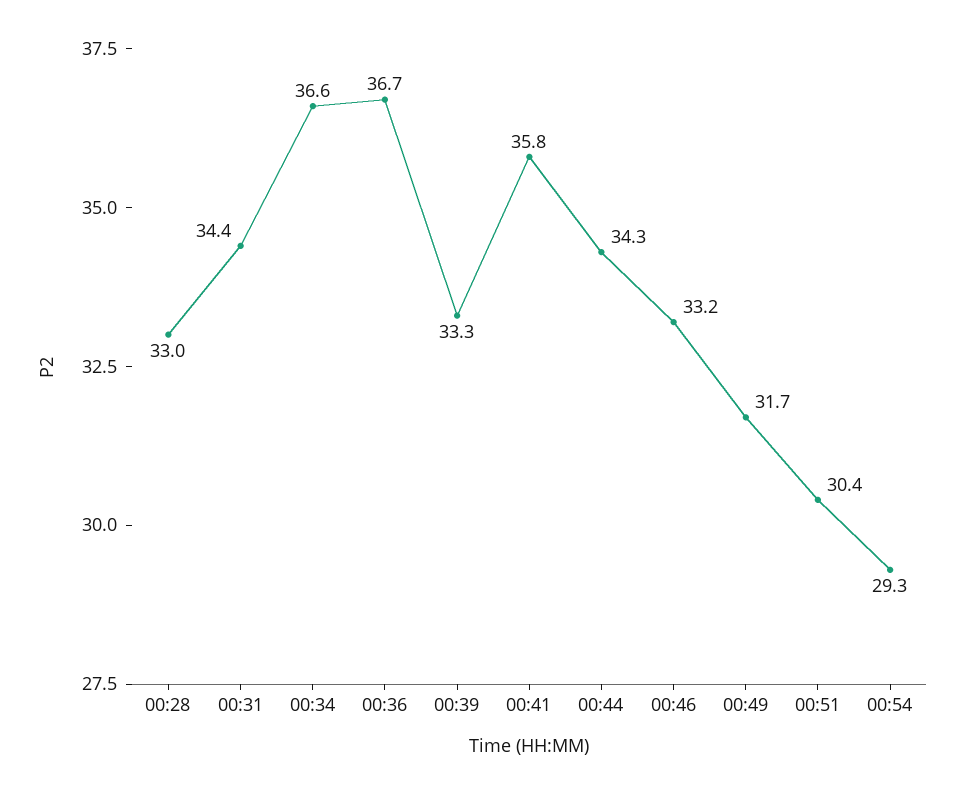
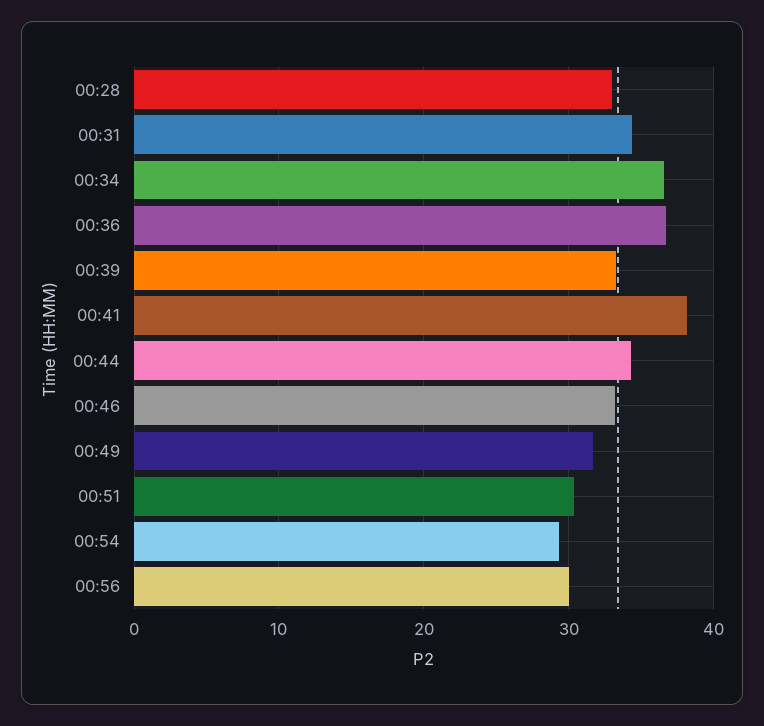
00:41: 35.8 -> 38
00:56: none -> 30

